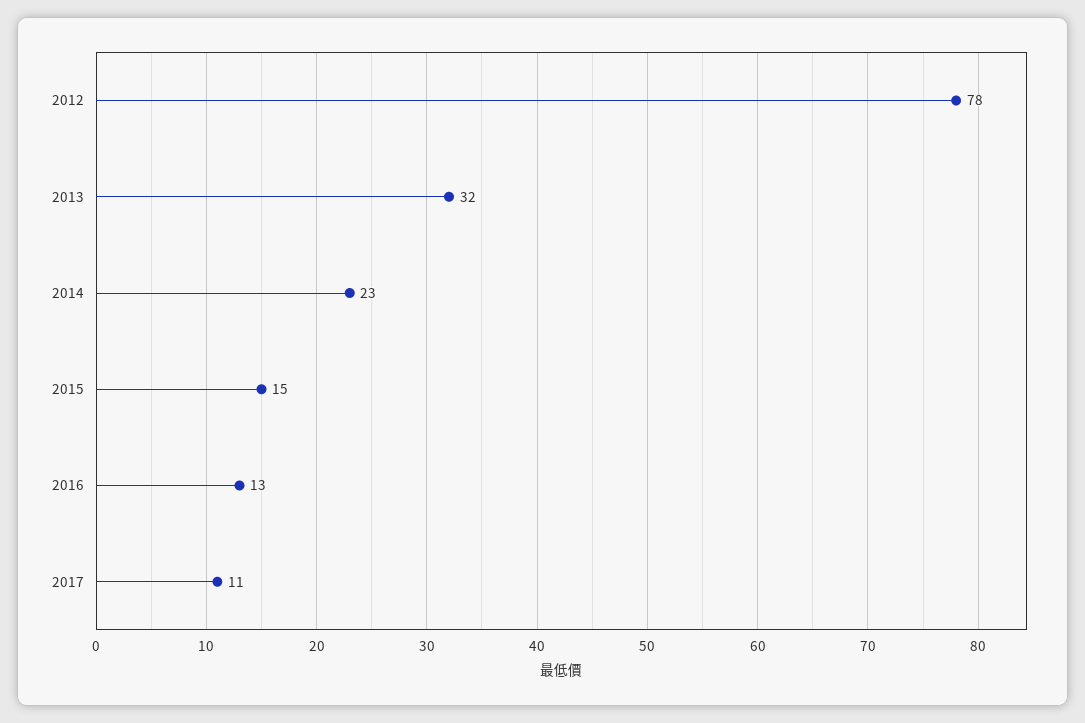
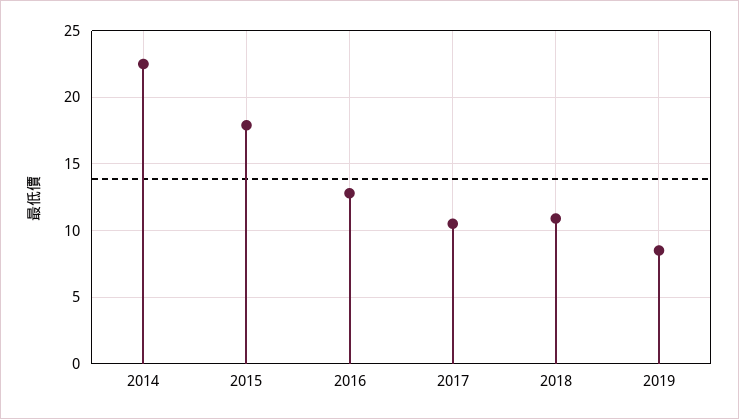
2012: 78 -> none
2013: 32 -> none
2015: 15 -> 18
2018: none -> 11
2019: none -> 8.5

